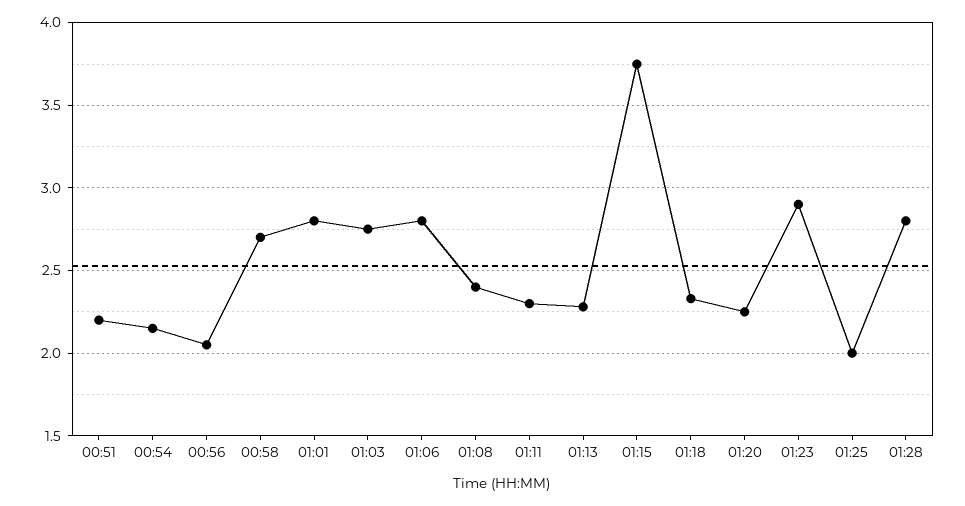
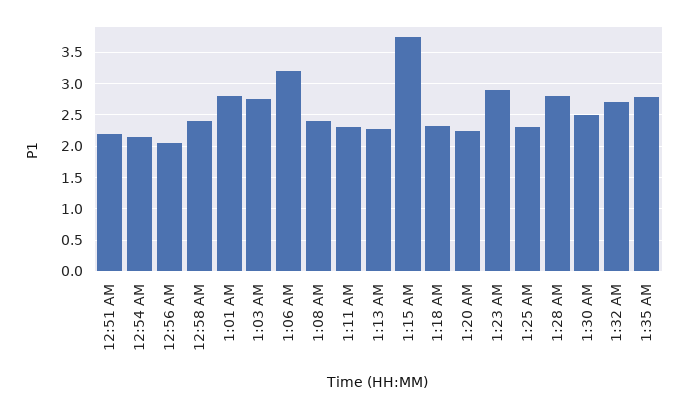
00:58: 2.7 -> 2.4
01:06: 2.8 -> 3.2
01:25: 2 -> 2.3
1:30 AM: none -> 2.5
1:32 AM: none -> 2.7
1:35 AM: none -> 2.8

